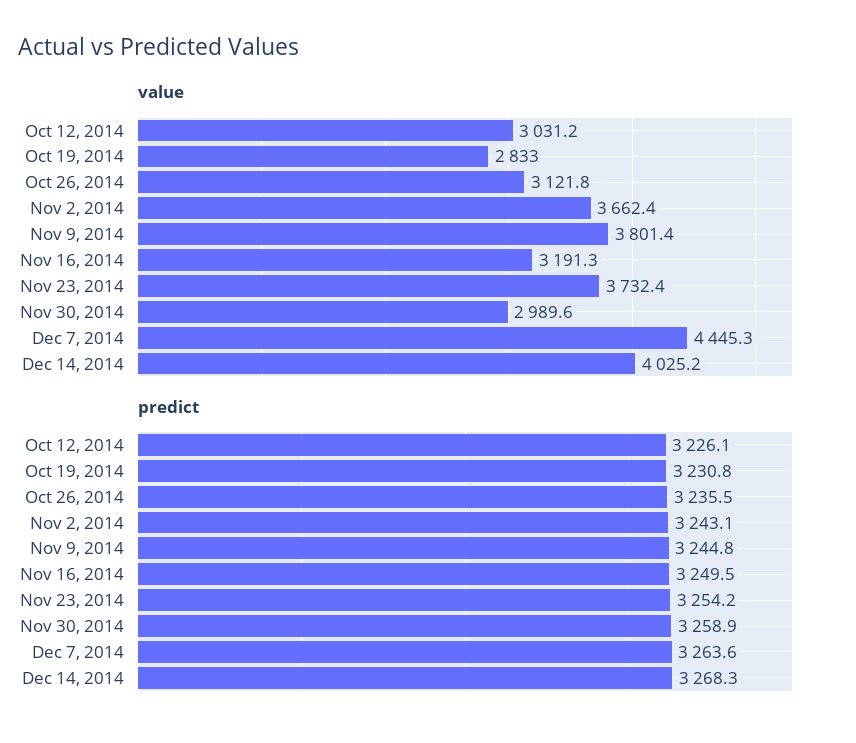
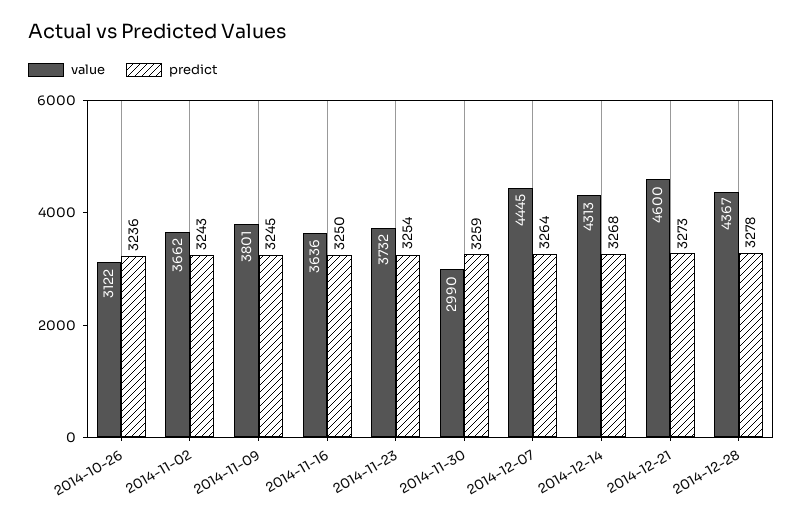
value, Oct 12, 2014: 3031.2 -> none
value, Oct 19, 2014: 2833 -> none
value, Nov 16, 2014: 3191.3 -> 3636
value, Dec 14, 2014: 4025.2 -> 4313
predict, Oct 12, 2014: 3226.1 -> none
predict, Oct 19, 2014: 3230.8 -> none
value, 2014-12-21: none -> 4600
predict, 2014-12-21: none -> 3273
value, 2014-12-28: none -> 4367
predict, 2014-12-28: none -> 3278

